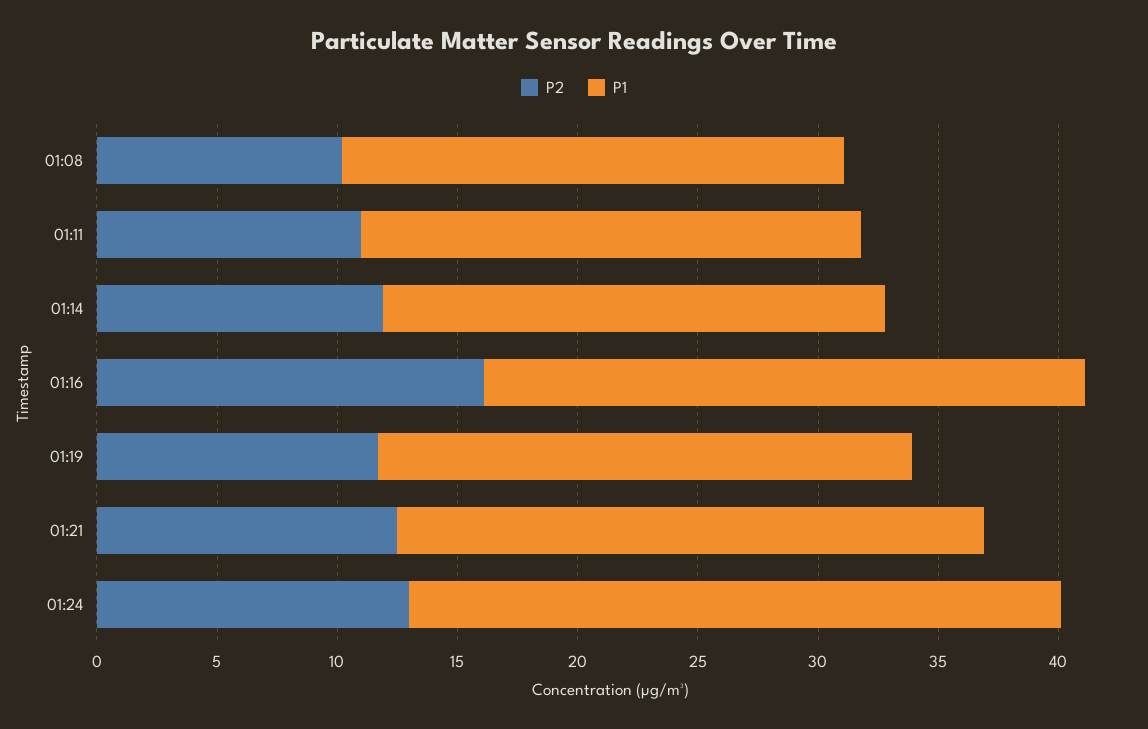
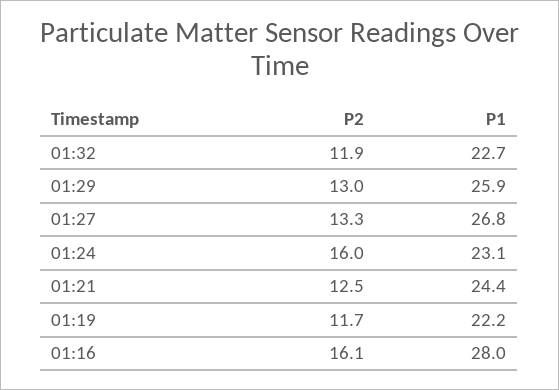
P2, 01:08: 10 -> none
P1, 01:08: 21 -> none
P2, 01:11: 11 -> none
P1, 01:11: 21 -> none
P2, 01:14: 12 -> none
P1, 01:14: 21 -> none
P1, 01:16: 25 -> 28
P2, 01:24: 13 -> 16
P1, 01:24: 27 -> 23.1
P2, 01:32: none -> 11.9
P1, 01:32: none -> 22.7
P2, 01:29: none -> 13
P1, 01:29: none -> 25.9
P2, 01:27: none -> 13.3
P1, 01:27: none -> 26.8

